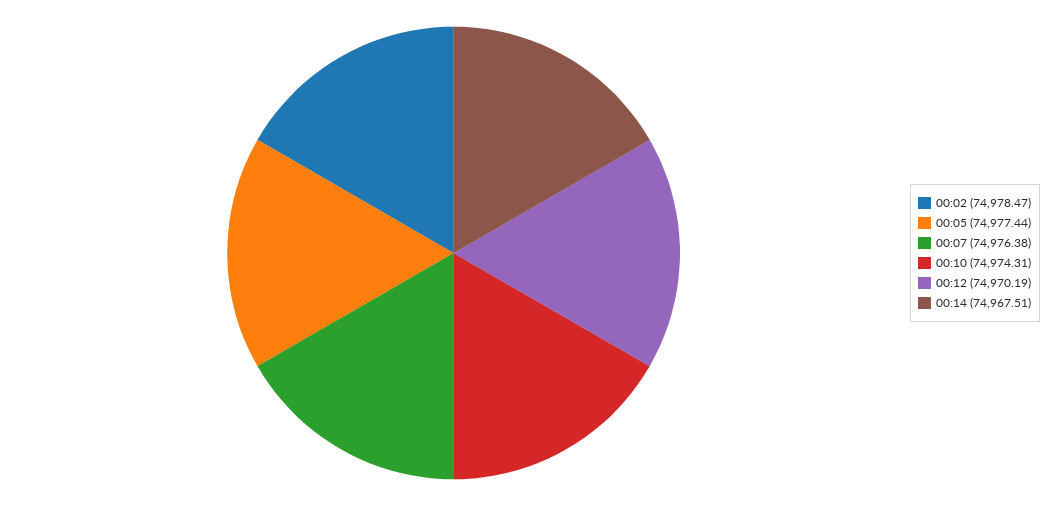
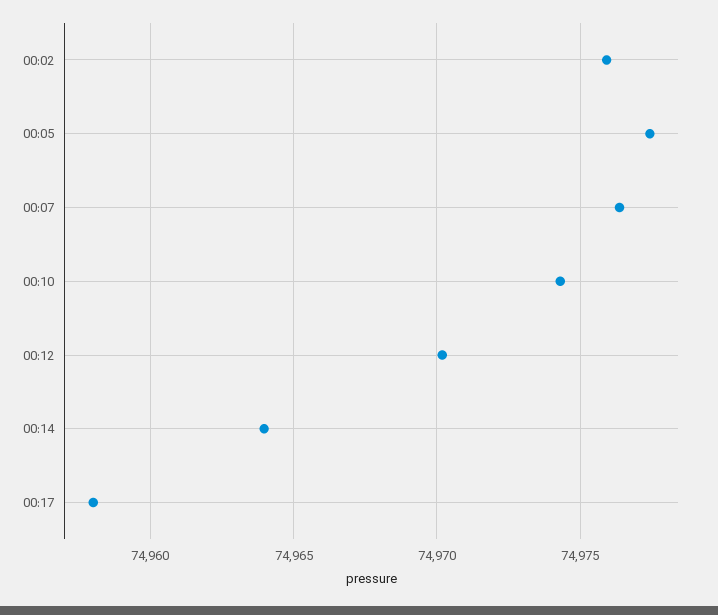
00:02: 74978.47 -> 74976
00:14: 74967.51 -> 74964
00:17: none -> 74958

